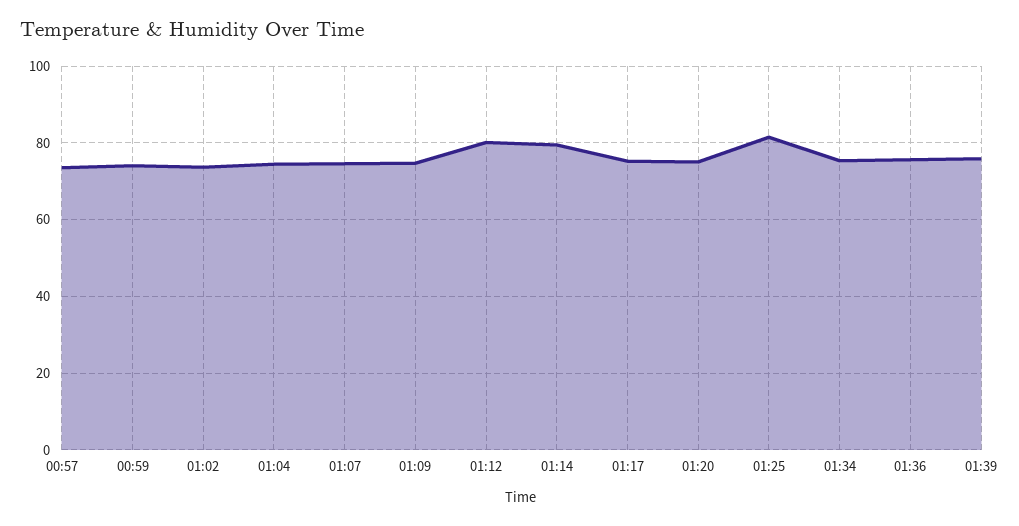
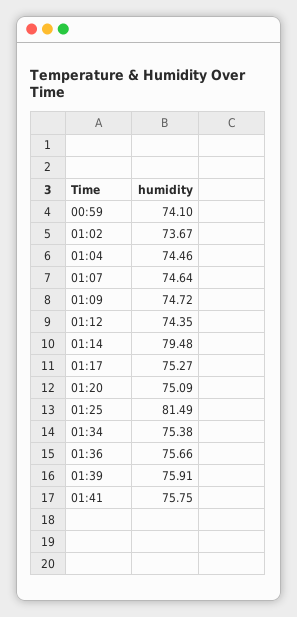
00:57: 74 -> none
01:12: 80 -> 74.35
01:41: none -> 75.75

